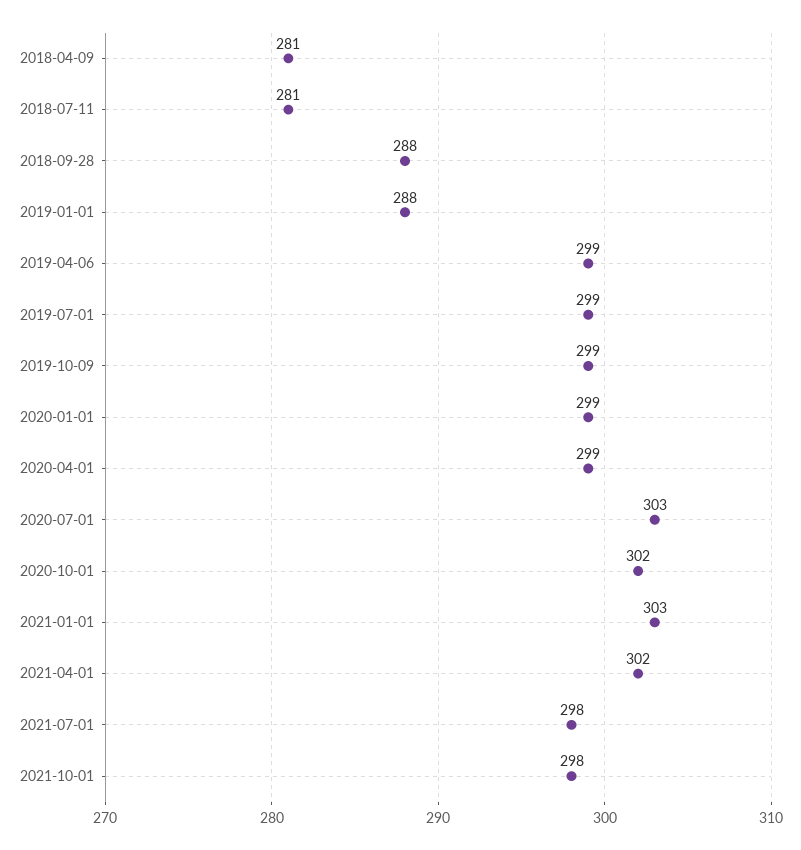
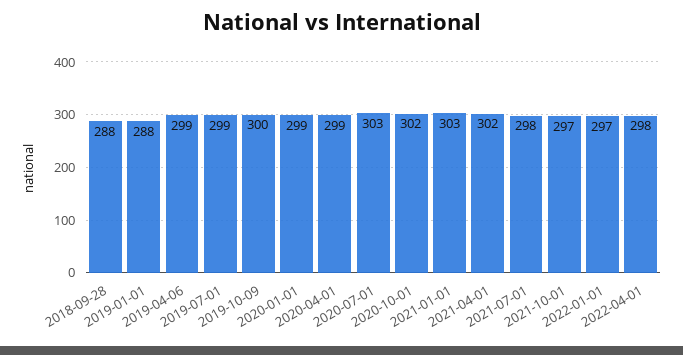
2018-04-09: 281 -> none
2018-07-11: 281 -> none
2019-10-09: 299 -> 300
2021-10-01: 298 -> 297
2022-01-01: none -> 297
2022-04-01: none -> 298

